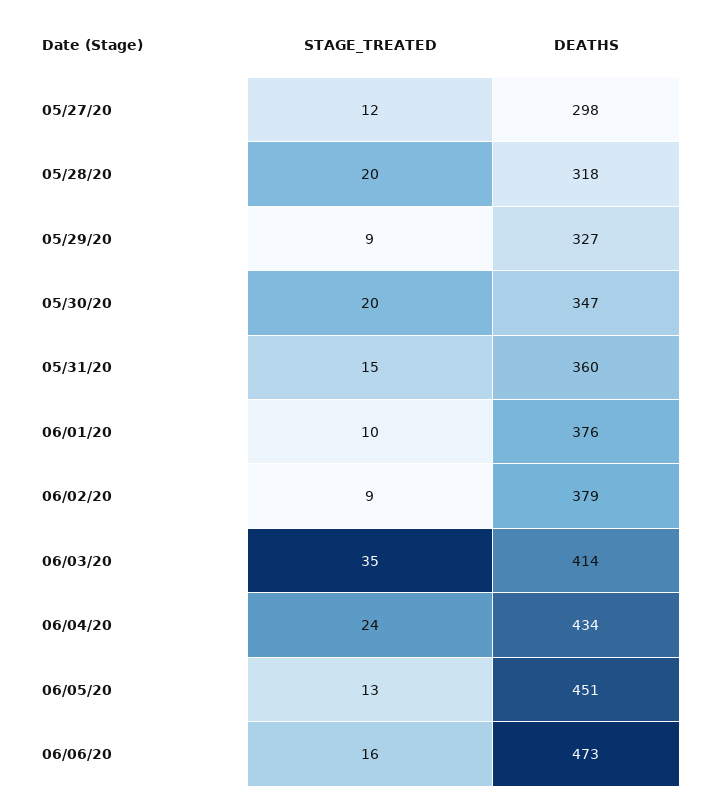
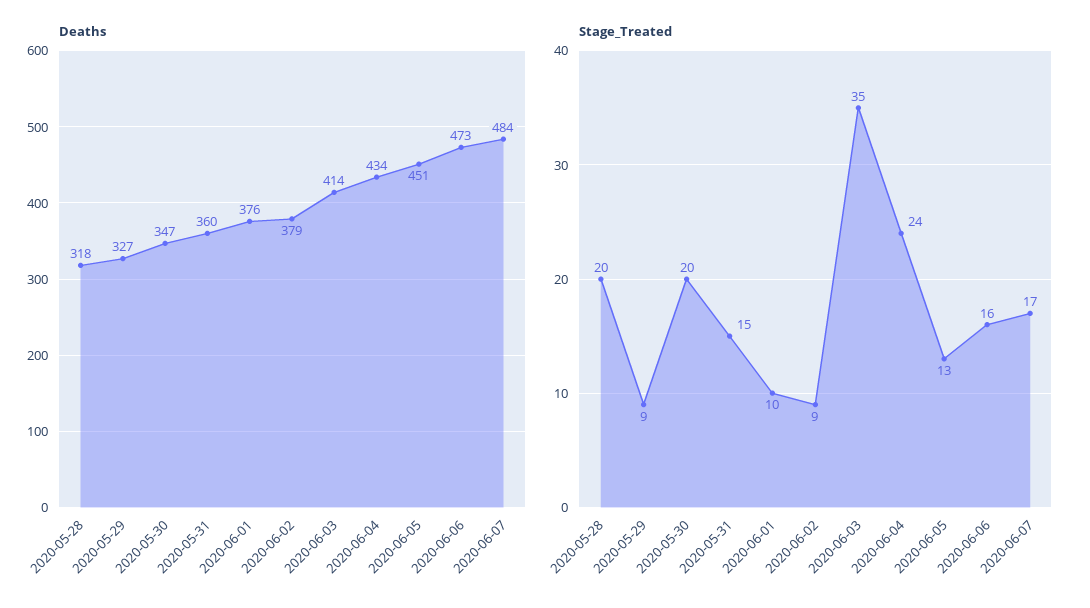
STAGE_TREATED, 05/27/20: 12 -> none
DEATHS, 05/27/20: 298 -> none
DEATHS, 2020-06-07: none -> 484
STAGE_TREATED, 2020-06-07: none -> 17

